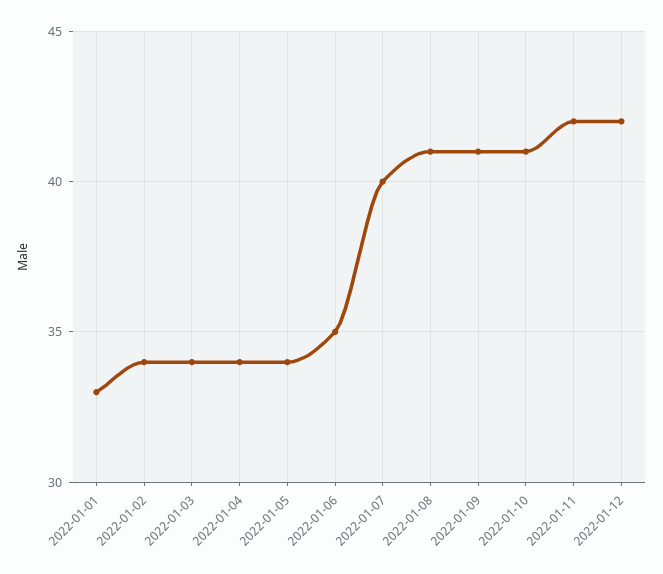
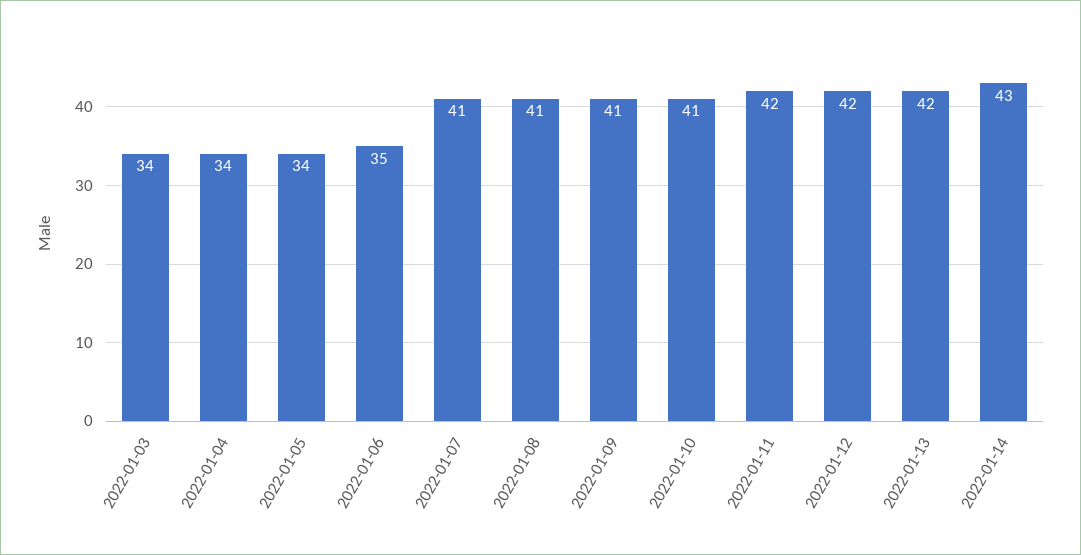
2022-01-01: 33 -> none
2022-01-02: 34 -> none
2022-01-07: 40 -> 41
2022-01-13: none -> 42
2022-01-14: none -> 43

